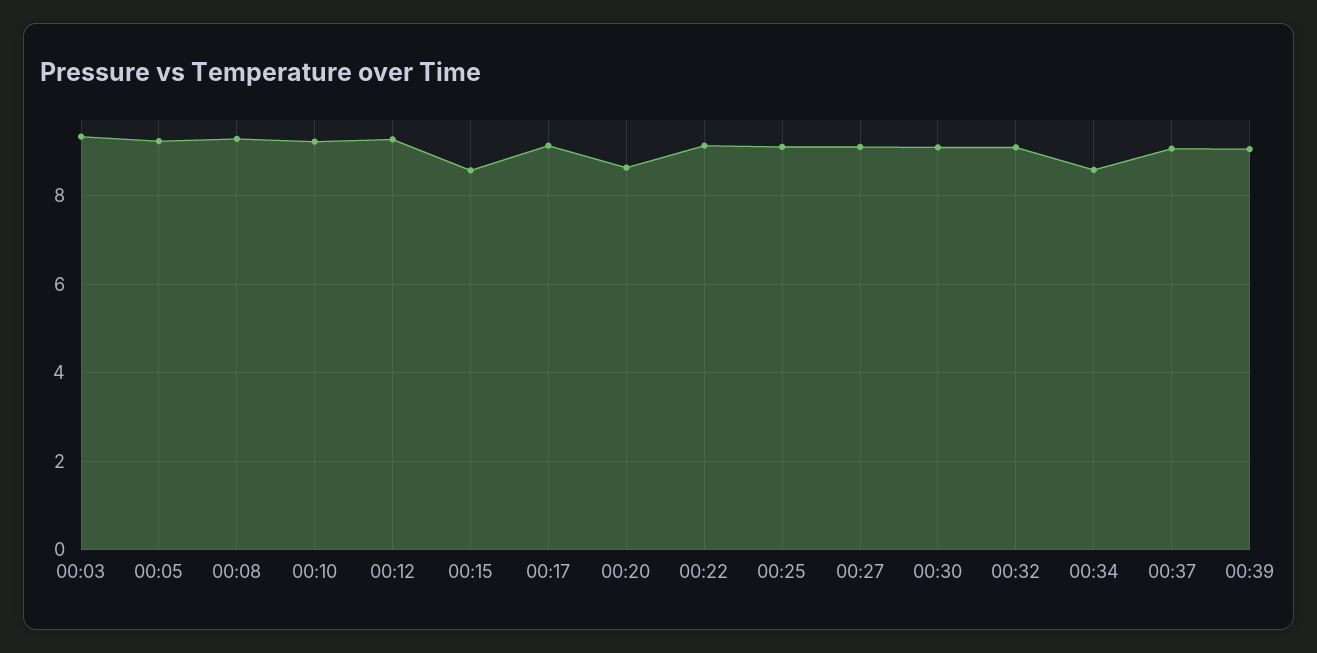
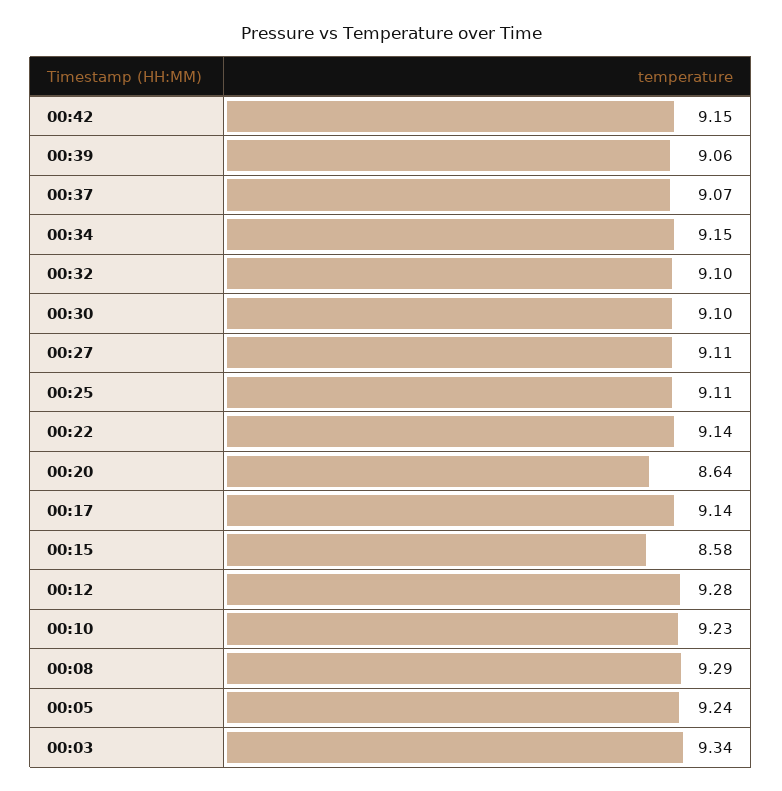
00:34: 8.6 -> 9.15
00:42: none -> 9.15

